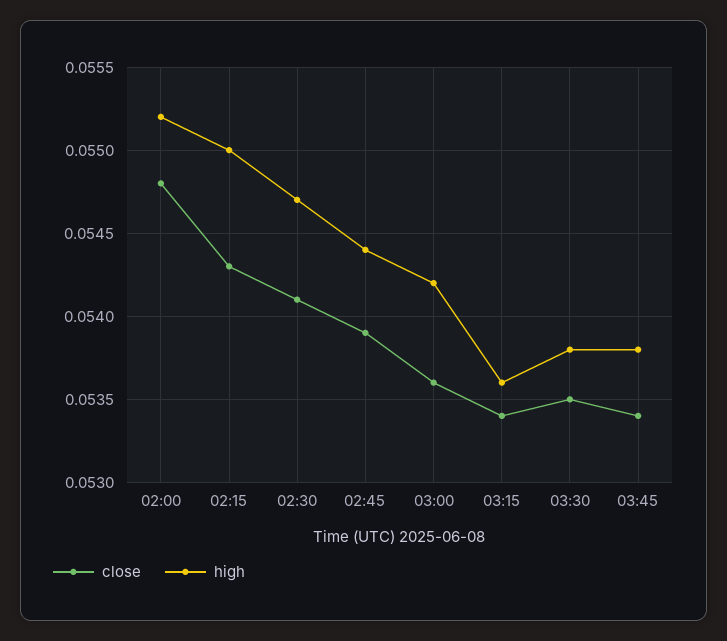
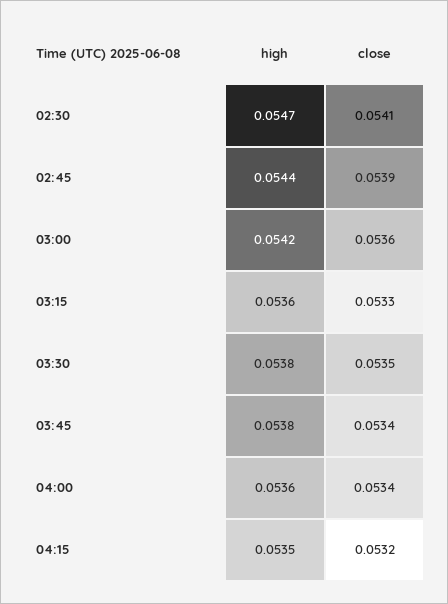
close, 02:00: 0.0548 -> none
high, 02:00: 0.0552 -> none
close, 02:15: 0.0543 -> none
high, 02:15: 0.055 -> none
close, 03:15: 0.0534 -> 0.0533
high, 04:00: none -> 0.0536
close, 04:00: none -> 0.0534
high, 04:15: none -> 0.0535
close, 04:15: none -> 0.0532

